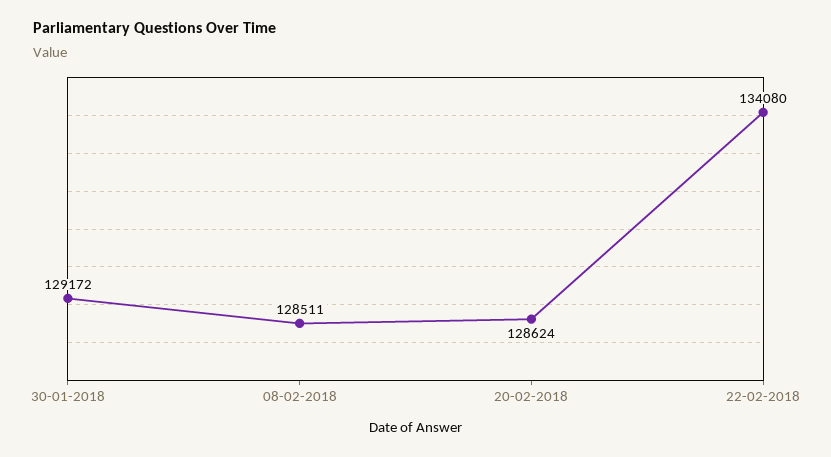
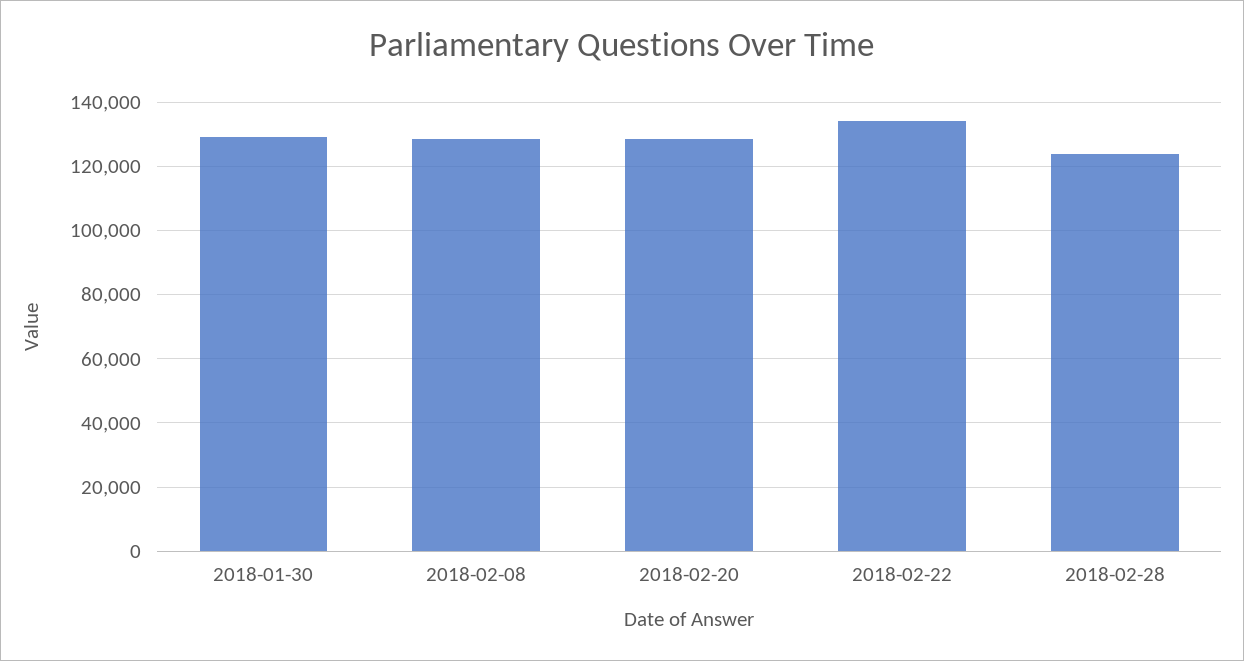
2018-02-28: none -> 124000

